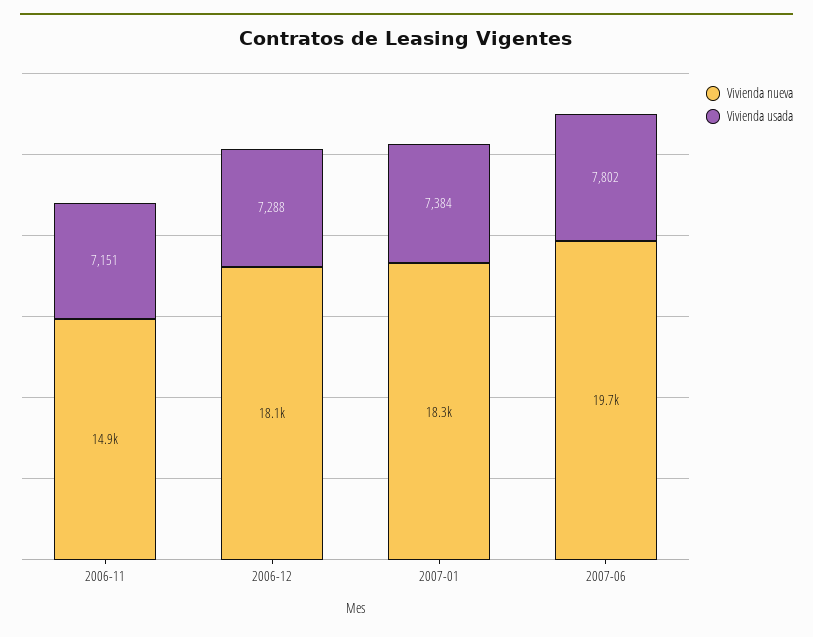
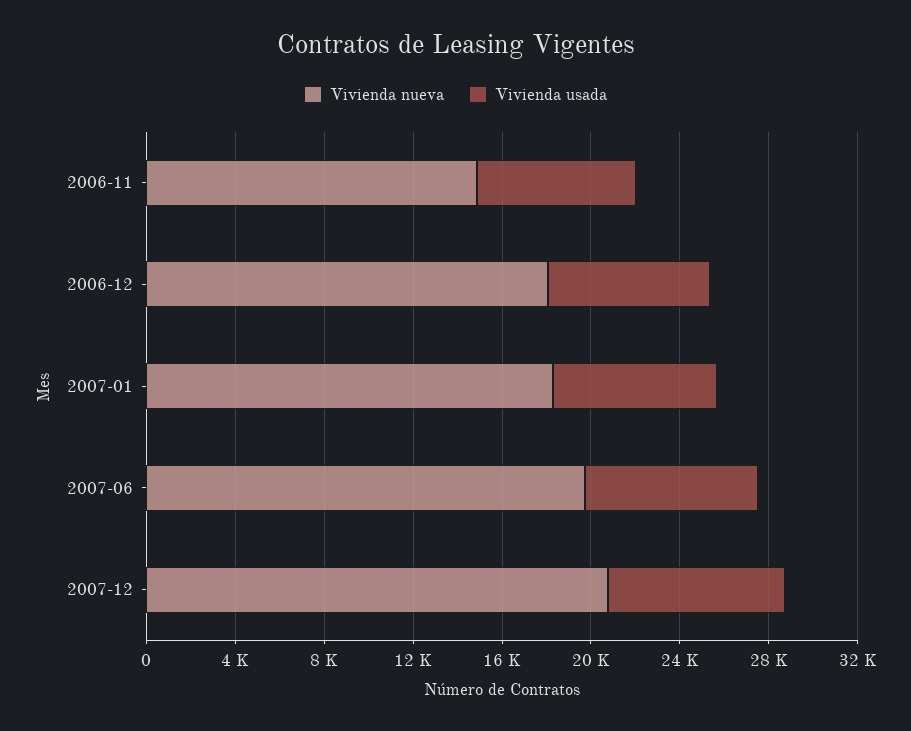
Vivienda nueva, 2007-12: none -> 21000
Vivienda usada, 2007-12: none -> 8000

